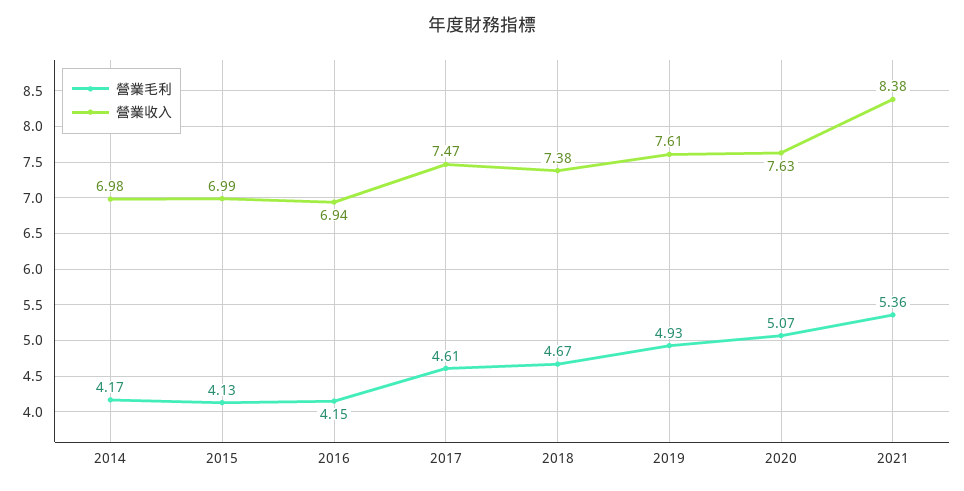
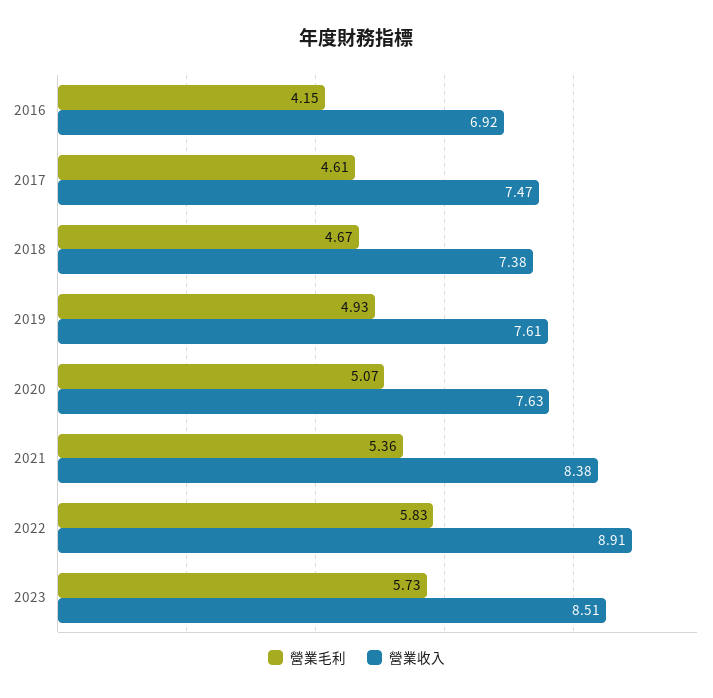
營業毛利, 2014: 4.17 -> none
營業收入, 2014: 6.98 -> none
營業毛利, 2015: 4.13 -> none
營業收入, 2015: 6.99 -> none
營業收入, 2016: 6.94 -> 6.92
營業毛利, 2022: none -> 5.83
營業收入, 2022: none -> 8.91
營業毛利, 2023: none -> 5.73
營業收入, 2023: none -> 8.51

